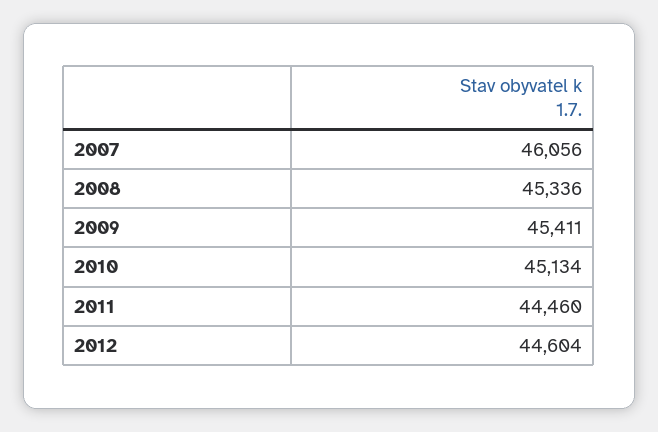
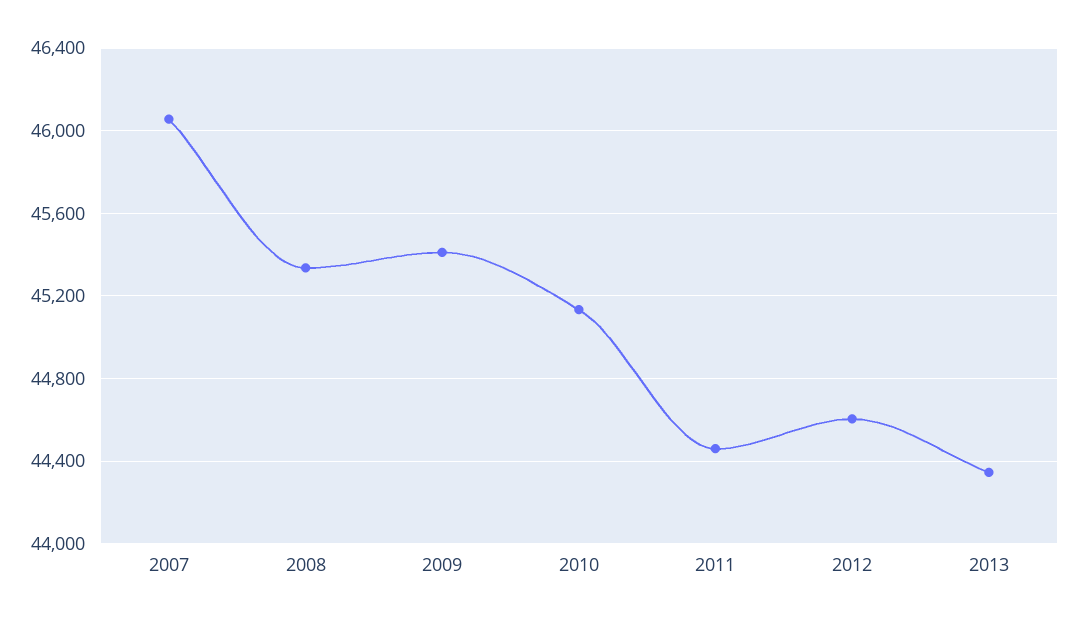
2013: none -> 44350

